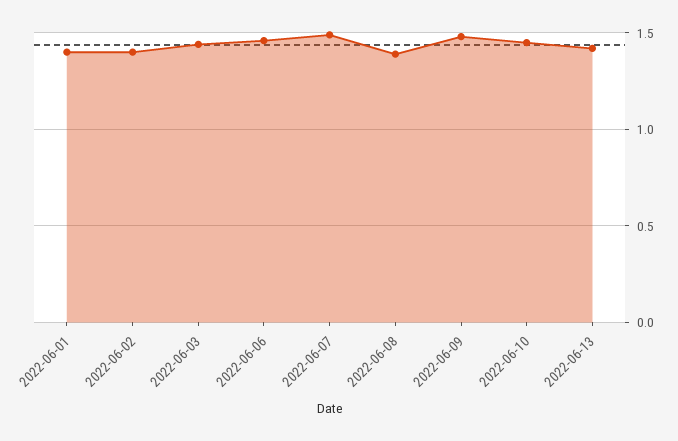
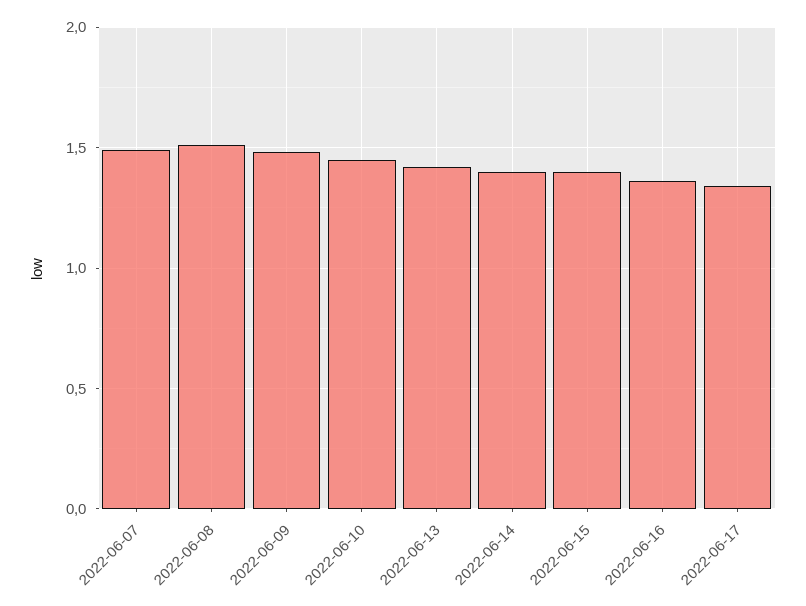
2022-06-01: 1.4 -> none
2022-06-02: 1.4 -> none
2022-06-03: 1.45 -> none
2022-06-06: 1.45 -> none
2022-06-08: 1.4 -> 1.5
2022-06-14: none -> 1.4
2022-06-15: none -> 1.4
2022-06-16: none -> 1.35
2022-06-17: none -> 1.35

